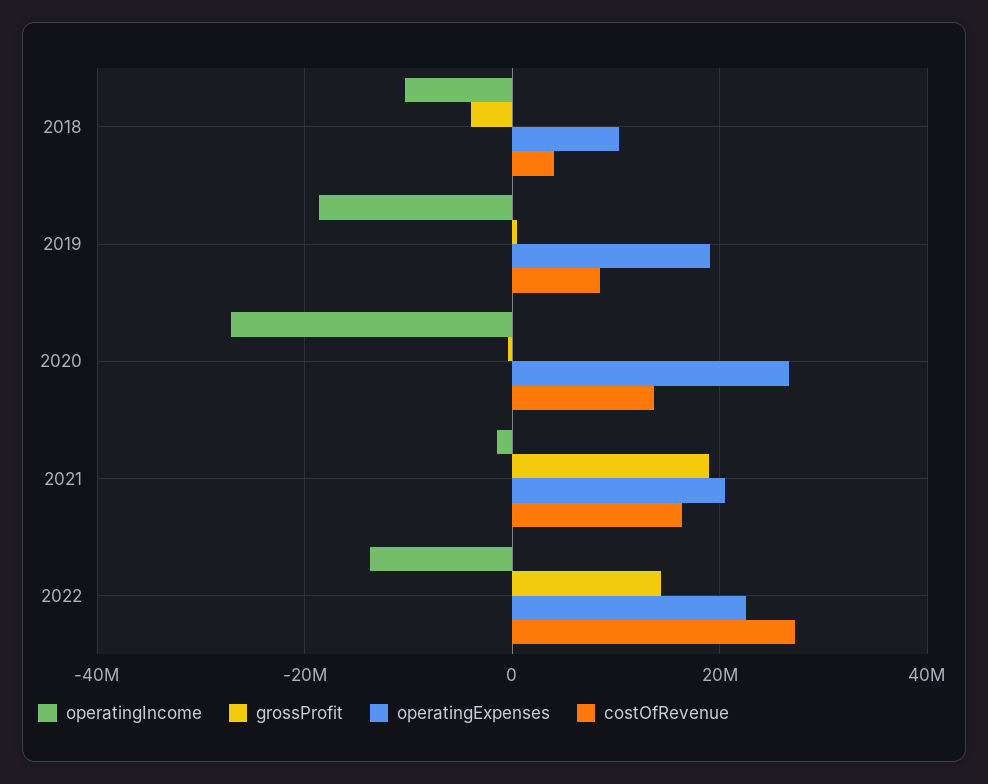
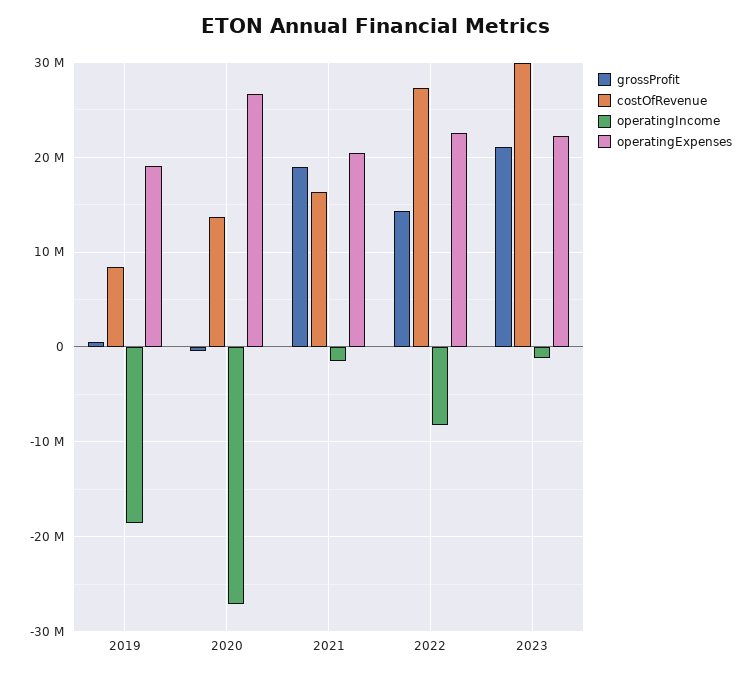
operatingIncome, 2018: -10000000 -> none
grossProfit, 2018: -4000000 -> none
operatingExpenses, 2018: 10000000 -> none
costOfRevenue, 2018: 4000000 -> none
operatingIncome, 2022: -14000000 -> -8000000
grossProfit, 2023: none -> 21000000
costOfRevenue, 2023: none -> 30000000
operatingIncome, 2023: none -> -1000000
operatingExpenses, 2023: none -> 22000000

